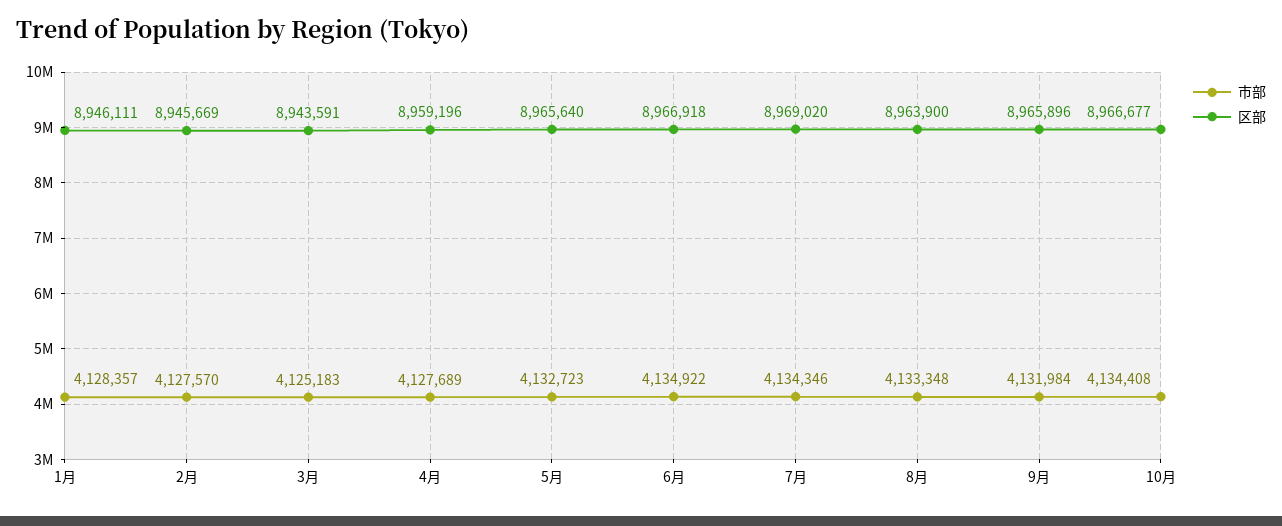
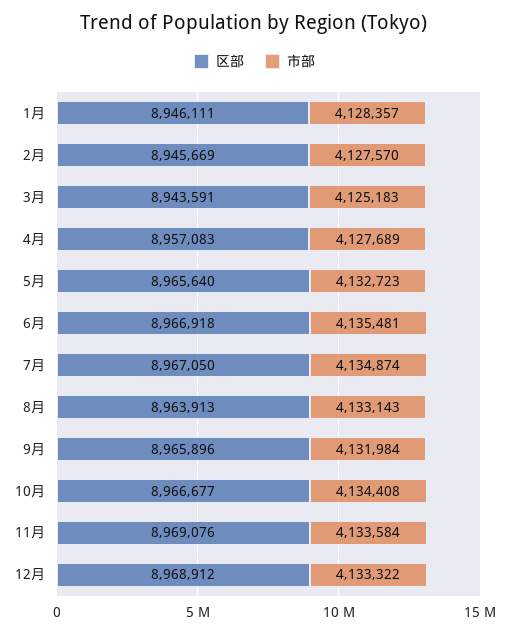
区部, 4月: 8959196 -> 8957083
市部, 6月: 4134922 -> 4135481
市部, 7月: 4134346 -> 4134874
区部, 7月: 8969020 -> 8967050
市部, 8月: 4133348 -> 4133143
区部, 8月: 8963900 -> 8963913
区部, 11月: none -> 8969076
市部, 11月: none -> 4133584
区部, 12月: none -> 8968912
市部, 12月: none -> 4133322

